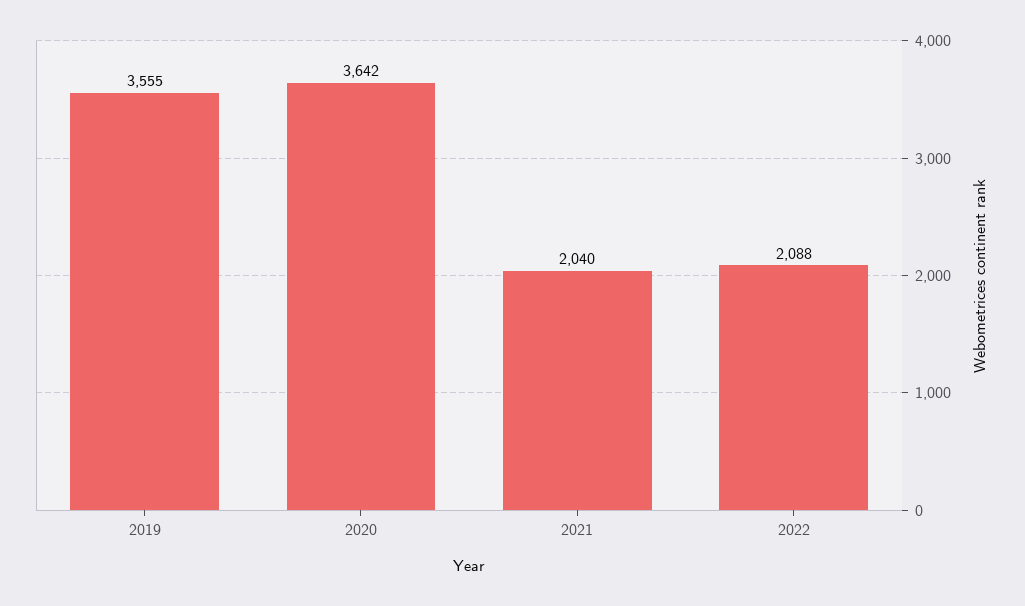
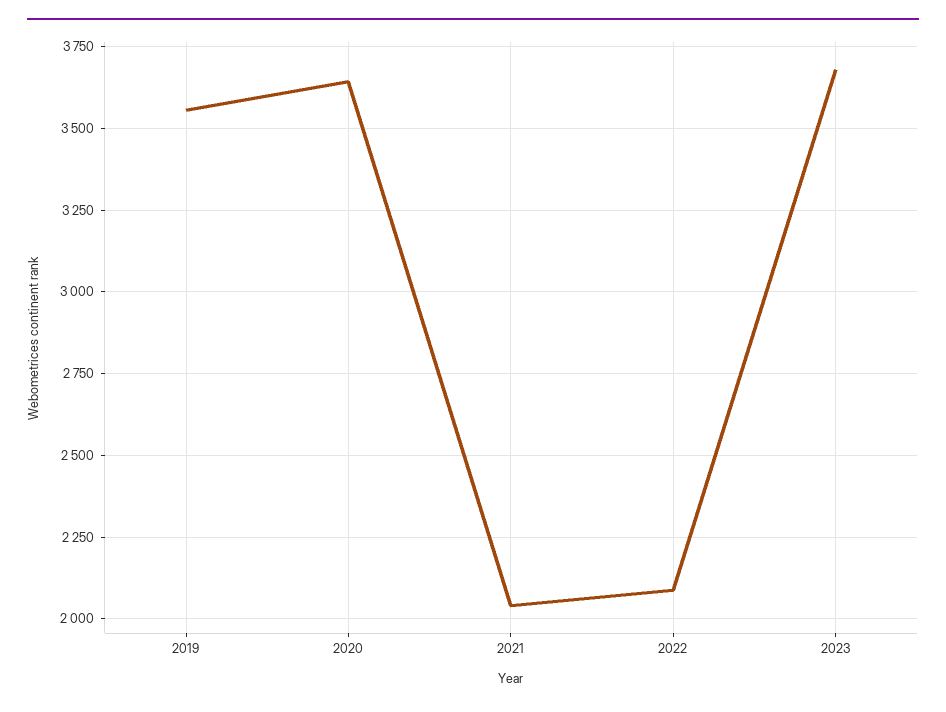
2023: none -> 3675

